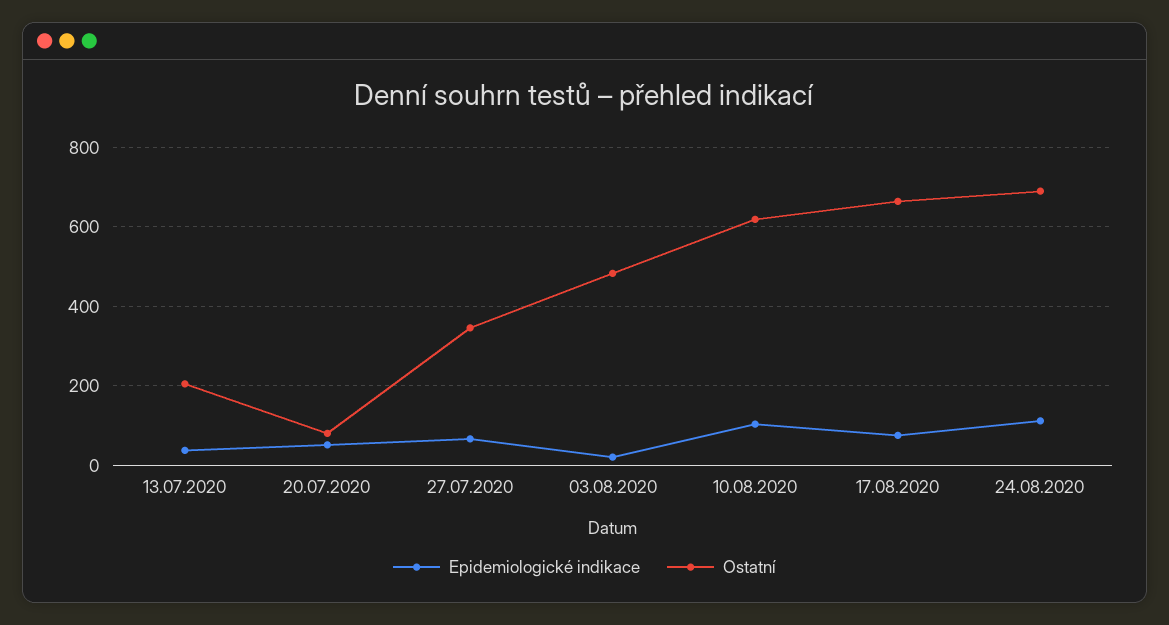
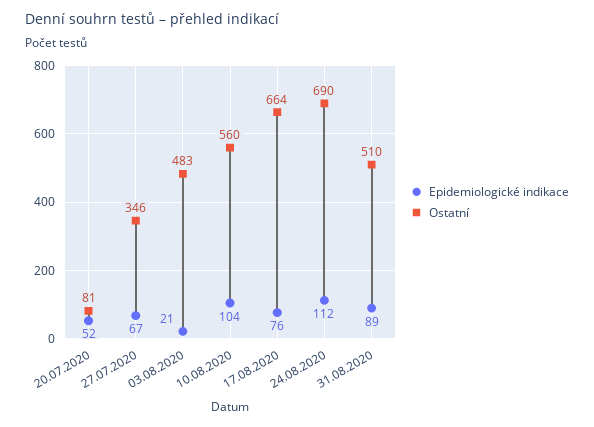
Epidemiologické indikace, 13.07.2020: 40 -> none
Ostatní, 13.07.2020: 200 -> none
Ostatní, 10.08.2020: 620 -> 560
Epidemiologické indikace, 31.08.2020: none -> 89
Ostatní, 31.08.2020: none -> 510

